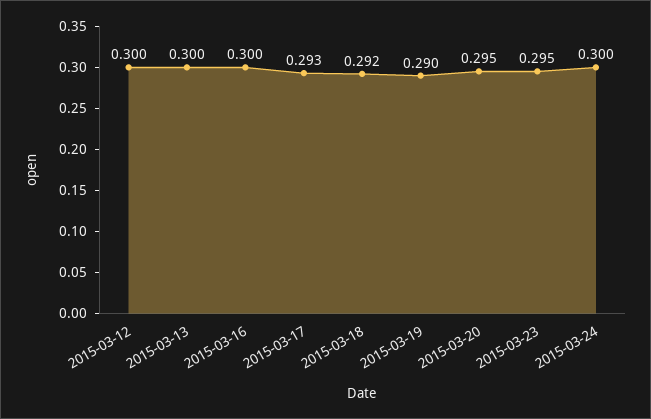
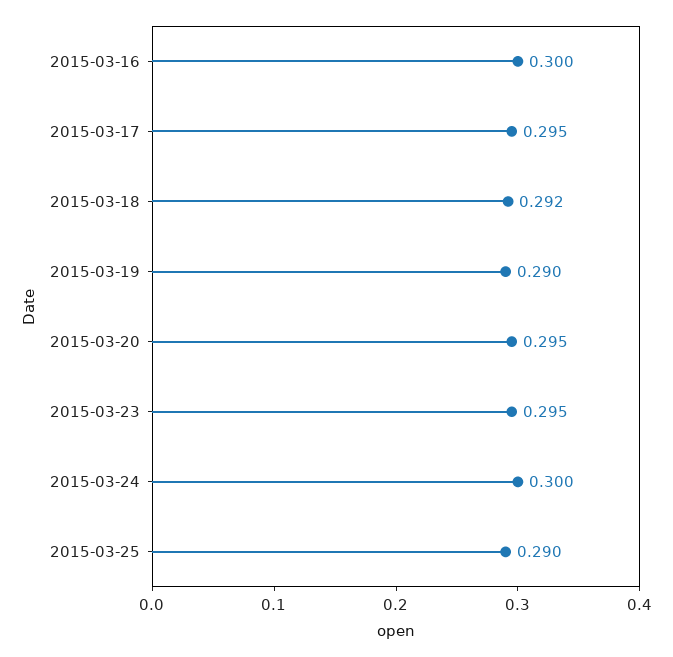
2015-03-12: 0.3 -> none
2015-03-13: 0.3 -> none
2015-03-17: 0.293 -> 0.295
2015-03-25: none -> 0.29

